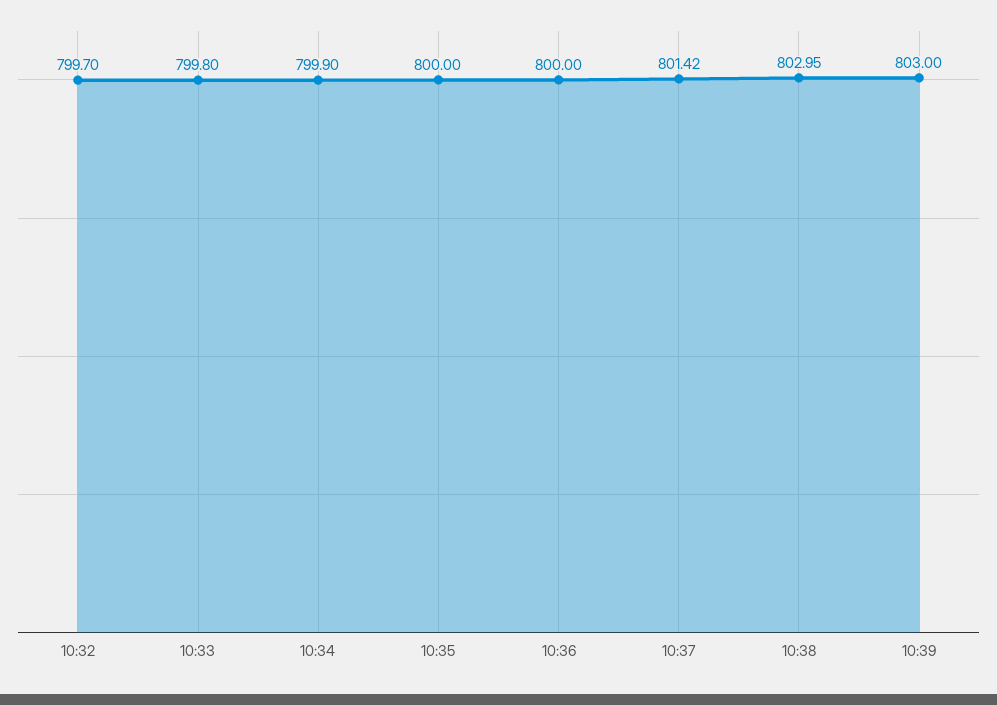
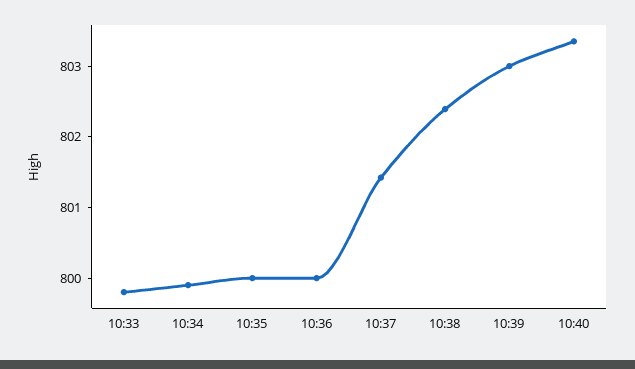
10:32: 799.7 -> none
10:38: 802.95 -> 802.4
10:40: none -> 803.4

